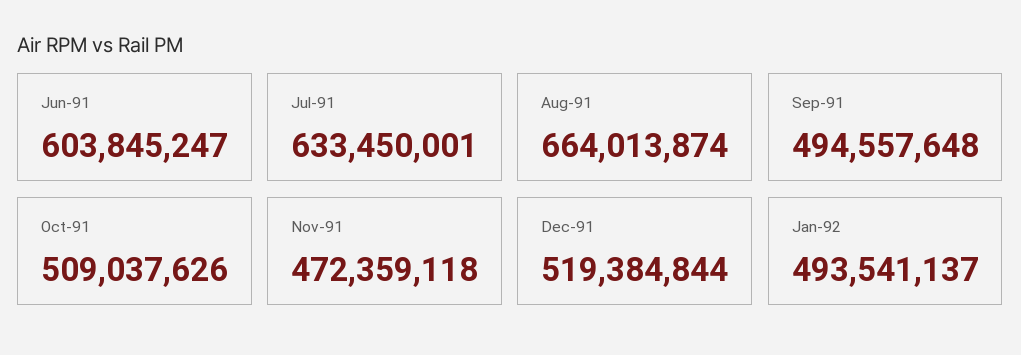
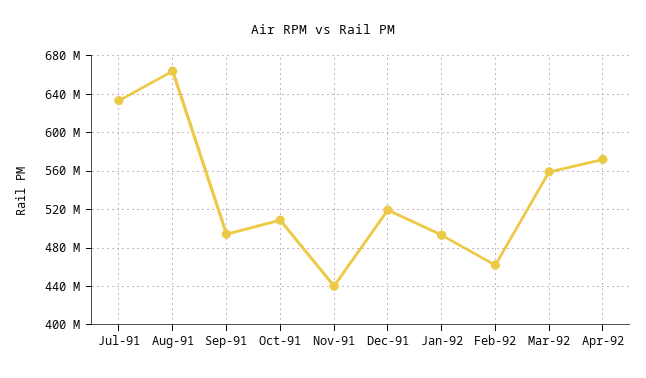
Jun-91: 603845247 -> none
Nov-91: 472359118 -> 440000000
Feb-92: none -> 460000000
Mar-92: none -> 560000000
Apr-92: none -> 570000000

